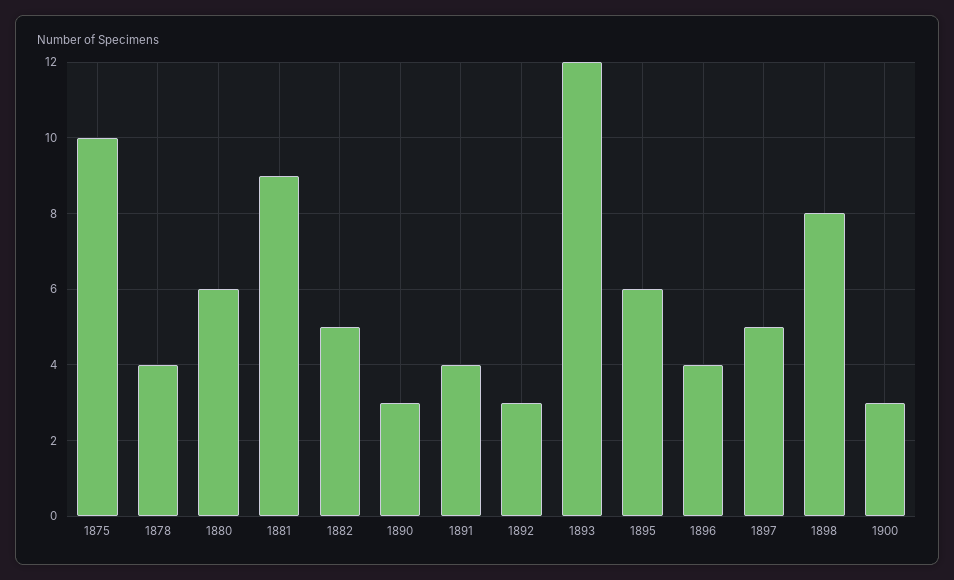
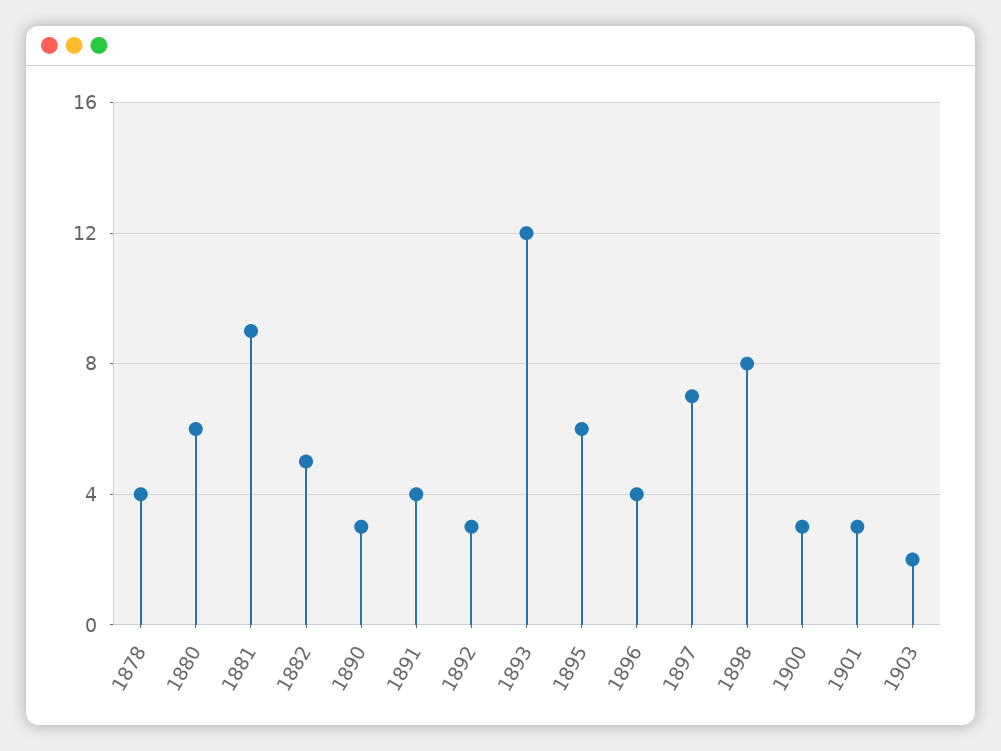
1875: 10 -> none
1897: 5 -> 7
1901: none -> 3
1903: none -> 2

